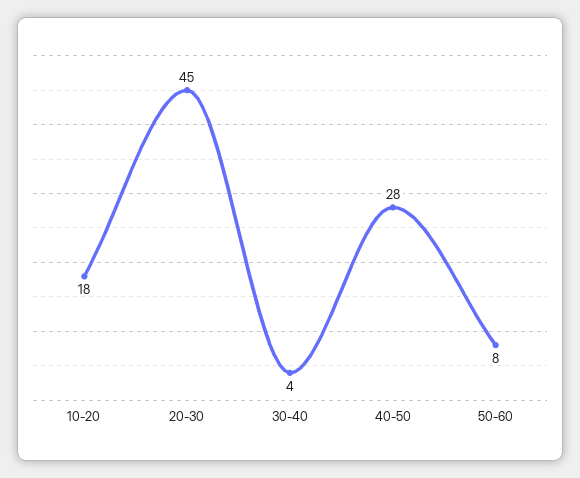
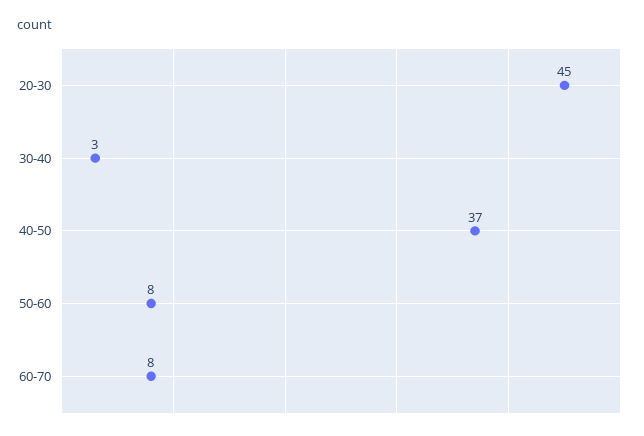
10-20: 18 -> none
30-40: 4 -> 3
40-50: 28 -> 37
60-70: none -> 8

